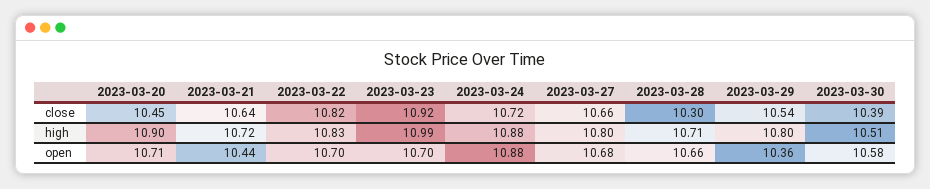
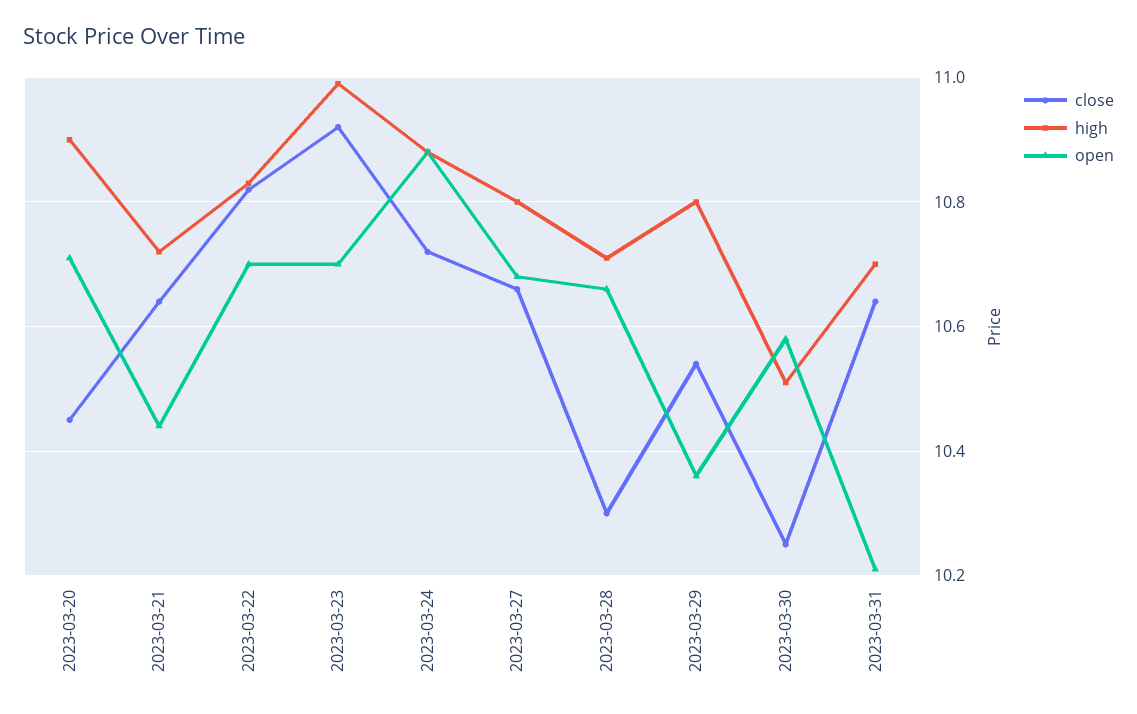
close, 2023-03-30: 10.39 -> 10.25
close, 2023-03-31: none -> 10.65
high, 2023-03-31: none -> 10.7
open, 2023-03-31: none -> 10.2

